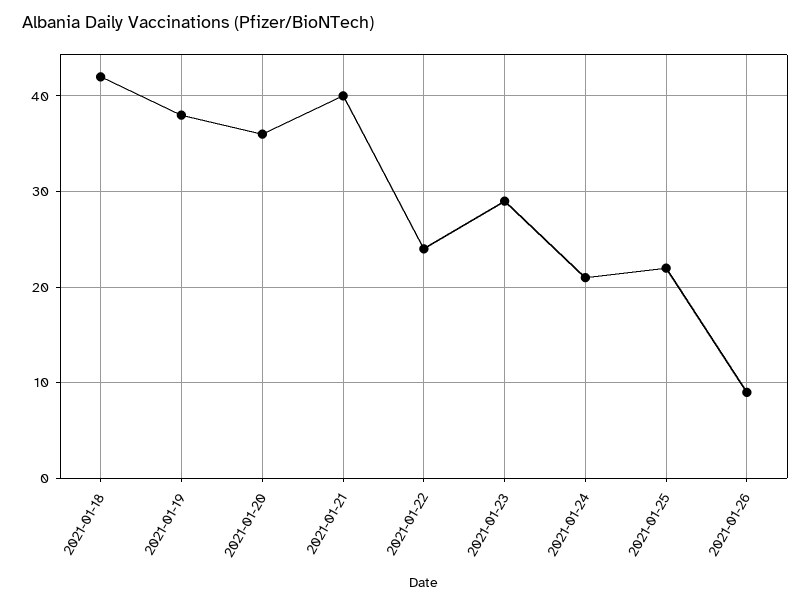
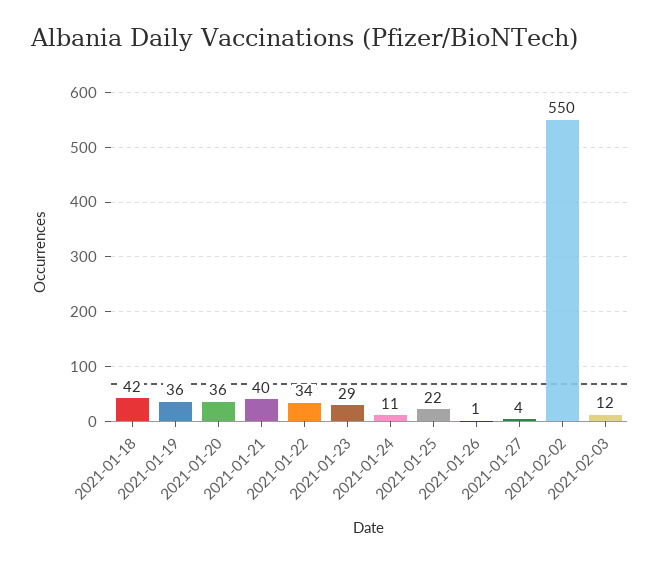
2021-01-19: 38 -> 36
2021-01-22: 24 -> 34
2021-01-24: 21 -> 11
2021-01-26: 9 -> 1
2021-01-27: none -> 4
2021-02-02: none -> 550
2021-02-03: none -> 12

